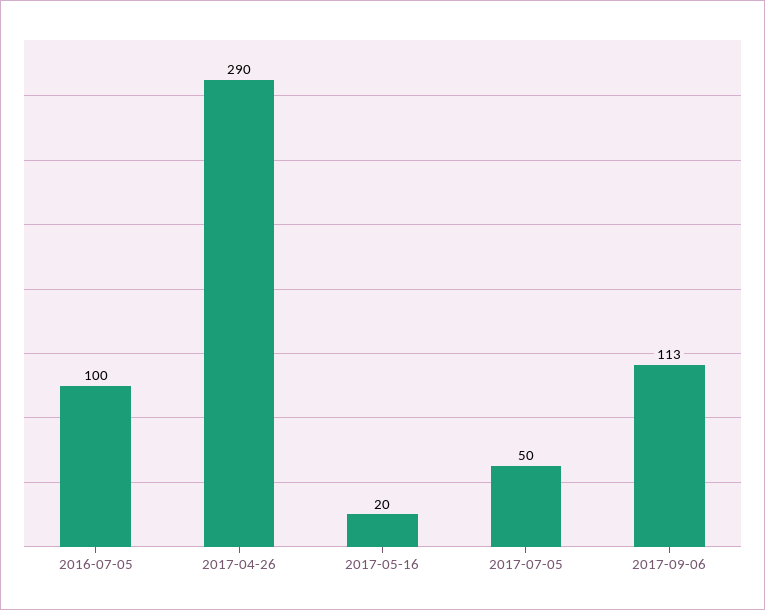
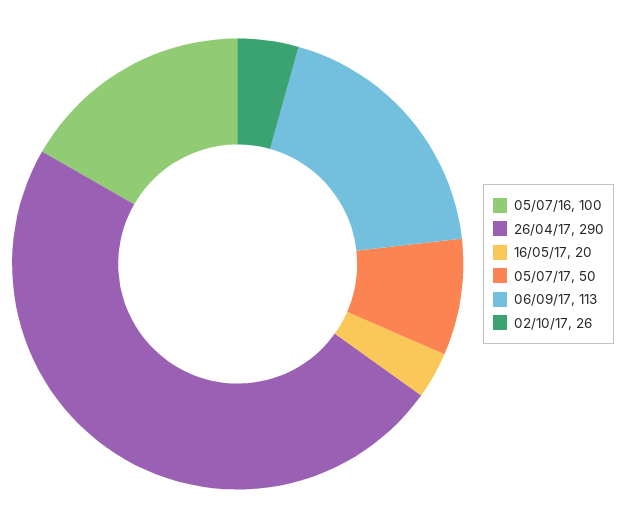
02/10/17: none -> 26

